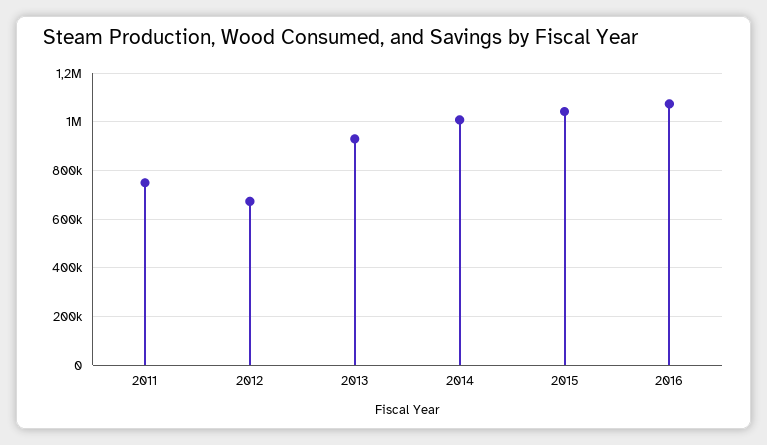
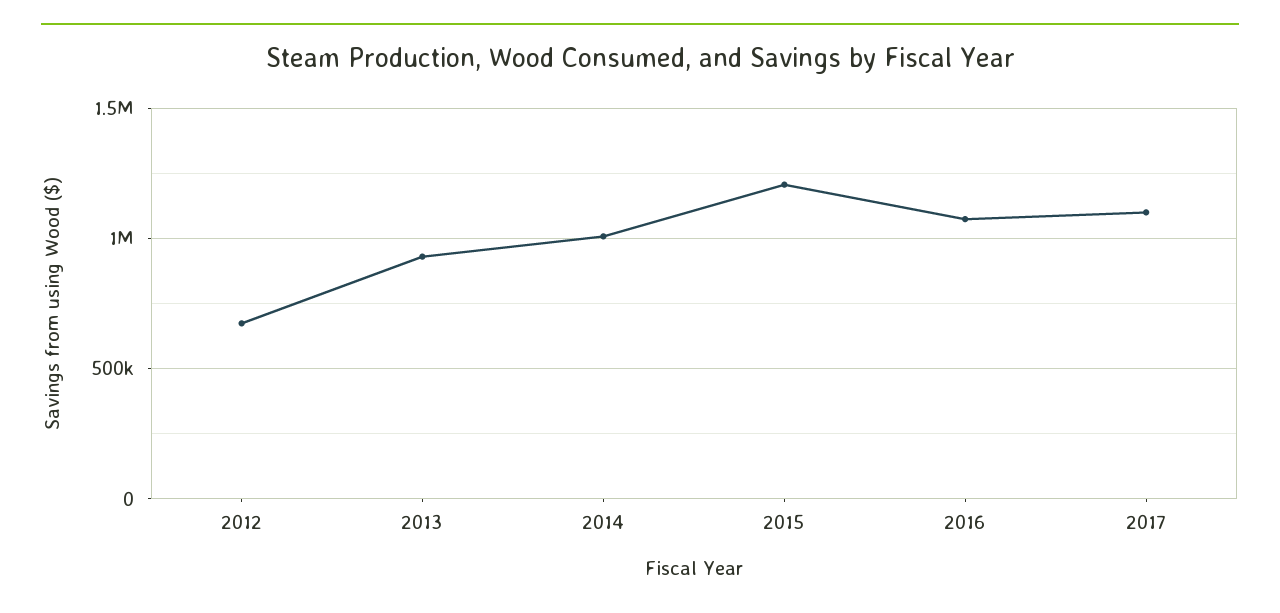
2011: 750000 -> none
2015: 1050000 -> 1200000
2017: none -> 1100000

